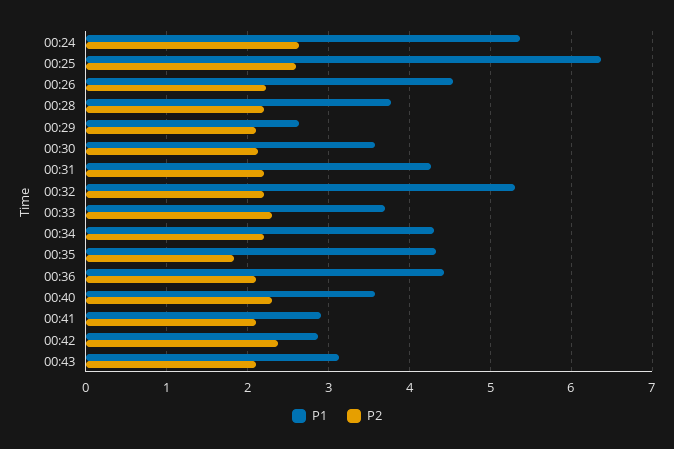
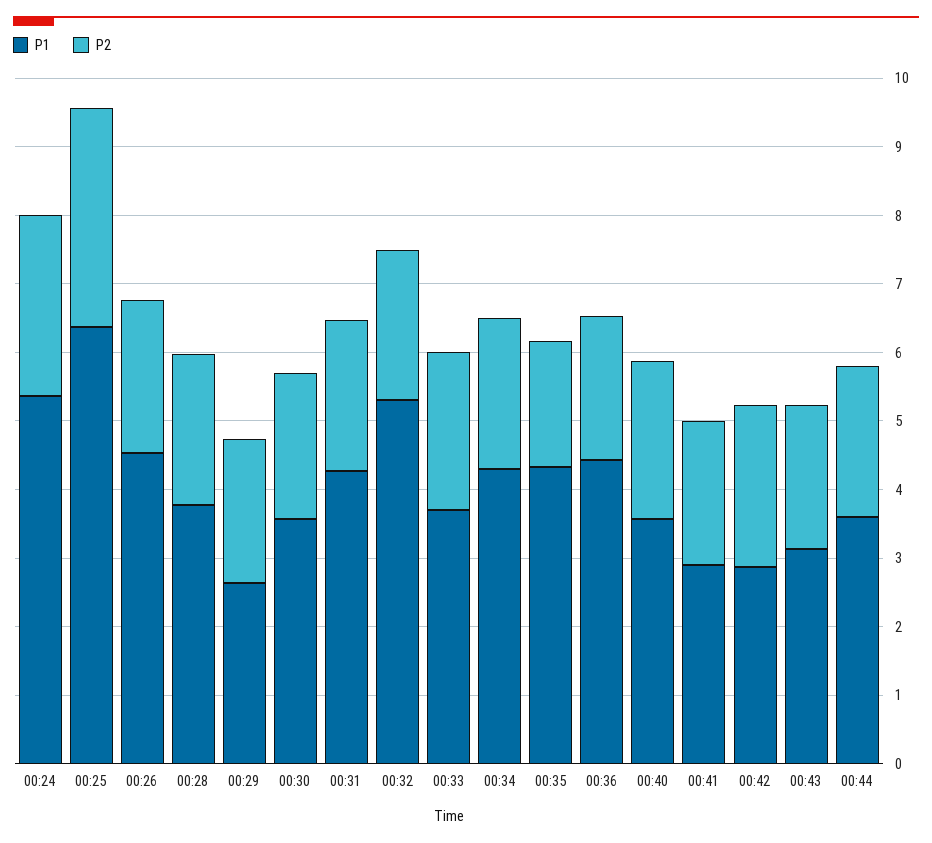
P2, 00:25: 2.6 -> 3.2
P1, 00:44: none -> 3.6
P2, 00:44: none -> 2.2

